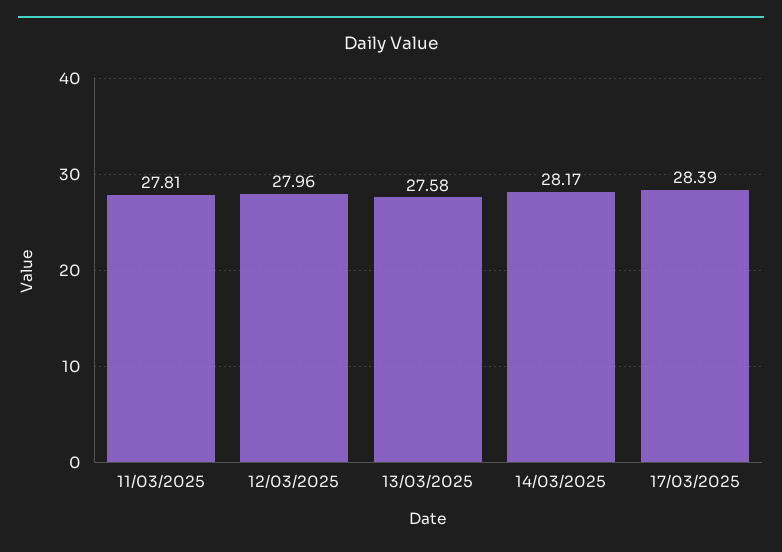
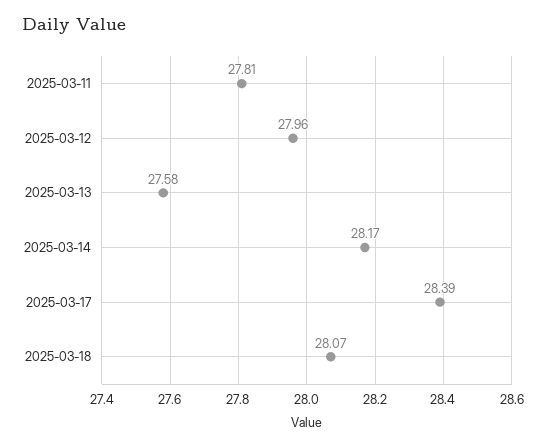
2025-03-18: none -> 28.07

